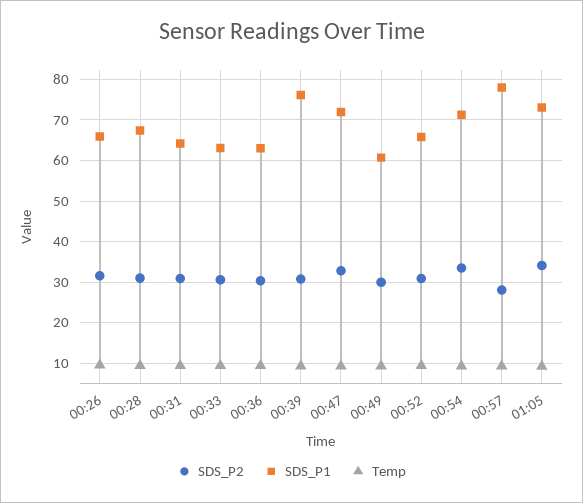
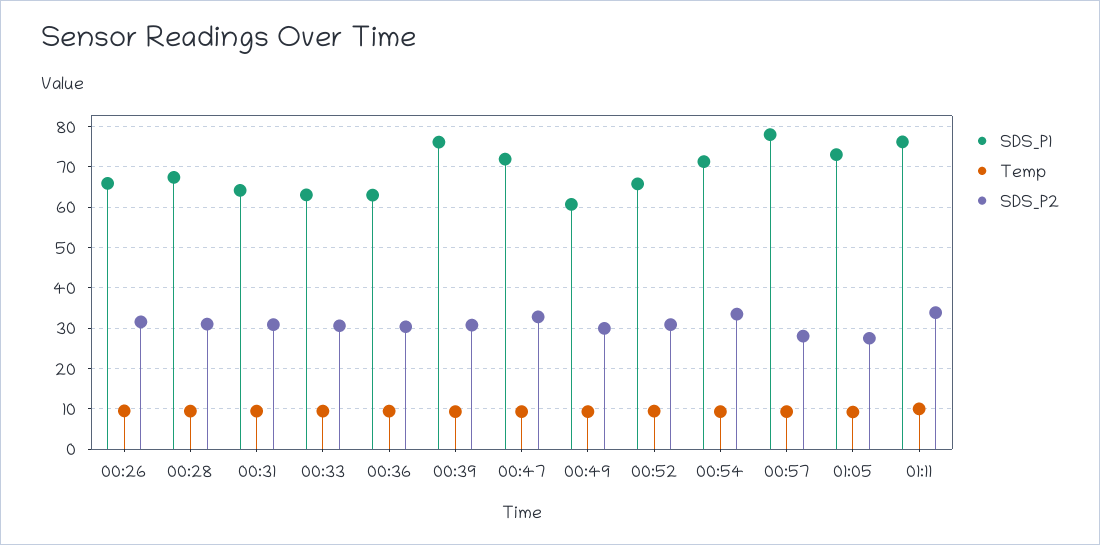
SDS_P2, 01:05: 34 -> 28
SDS_P1, 01:11: none -> 76
Temp, 01:11: none -> 10
SDS_P2, 01:11: none -> 34

